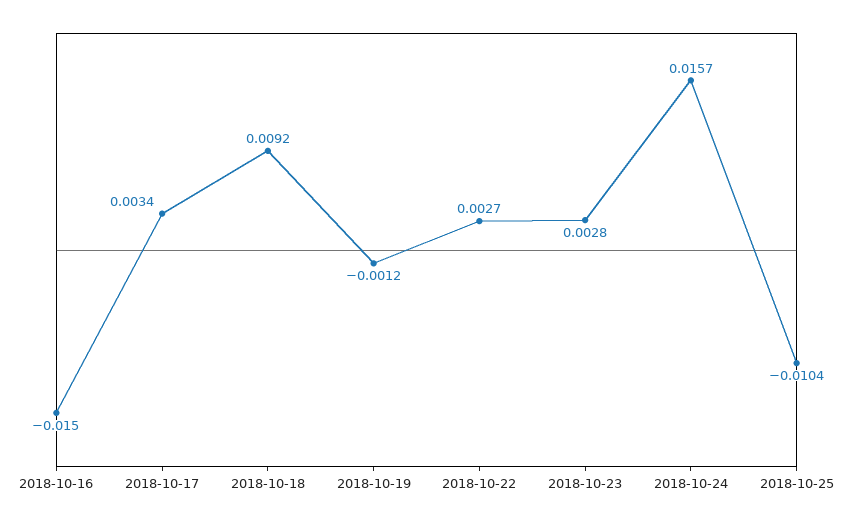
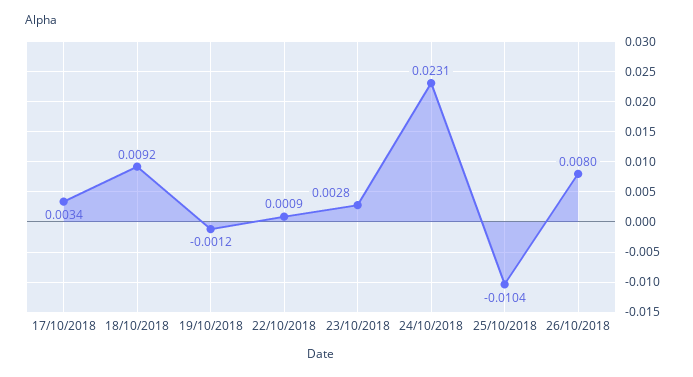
2018-10-16: -0.015 -> none
2018-10-22: 0.0027 -> 0.0009
2018-10-24: 0.0157 -> 0.0231
26/10/2018: none -> 0.008

